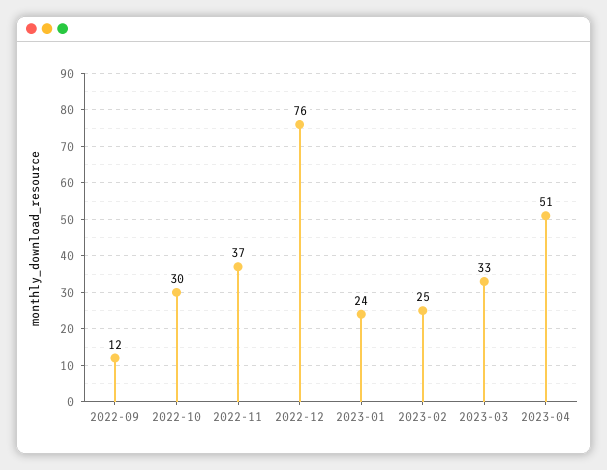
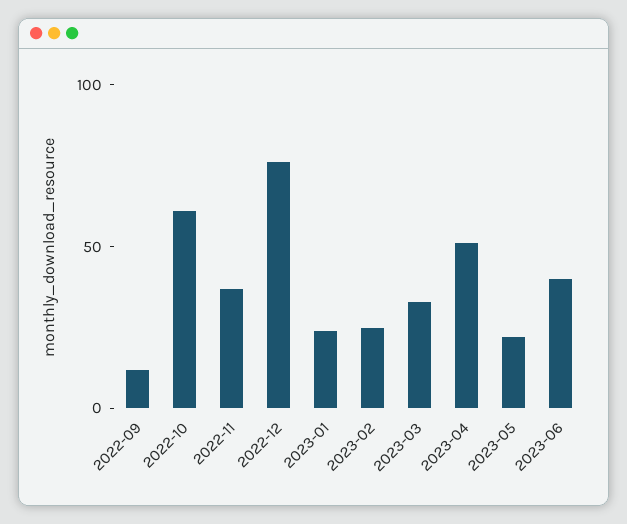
2022-10: 30 -> 60
2023-05: none -> 20
2023-06: none -> 40

